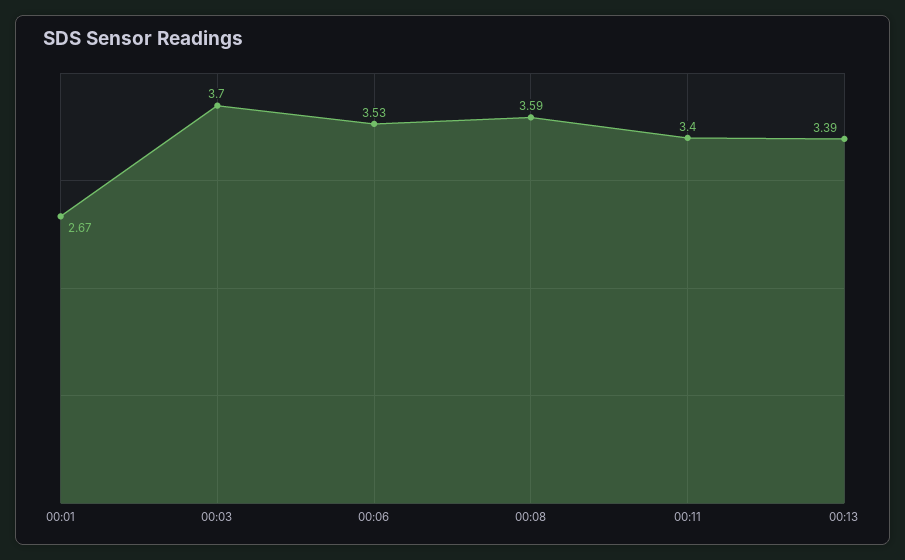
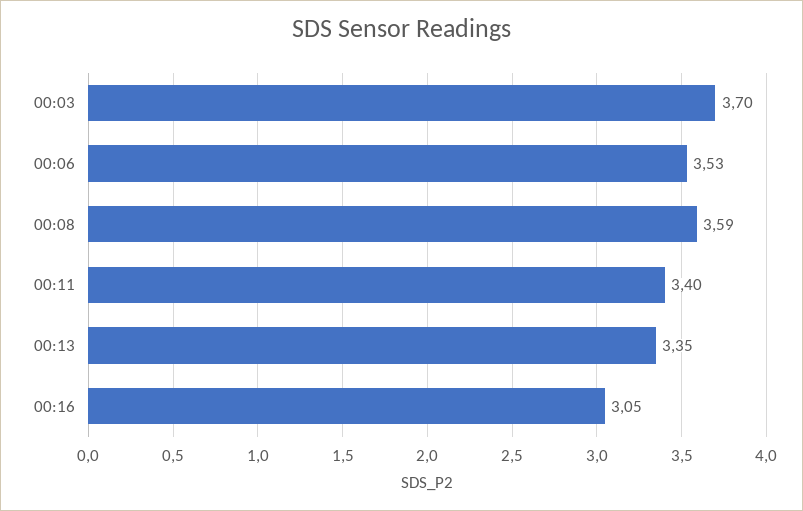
00:01: 2.67 -> none
00:13: 3.39 -> 3.35
00:16: none -> 3.05

